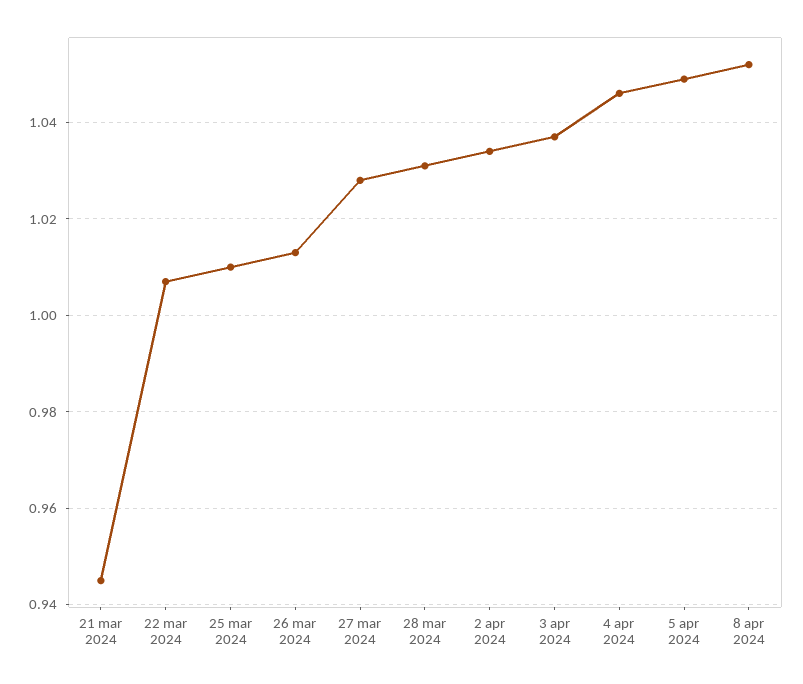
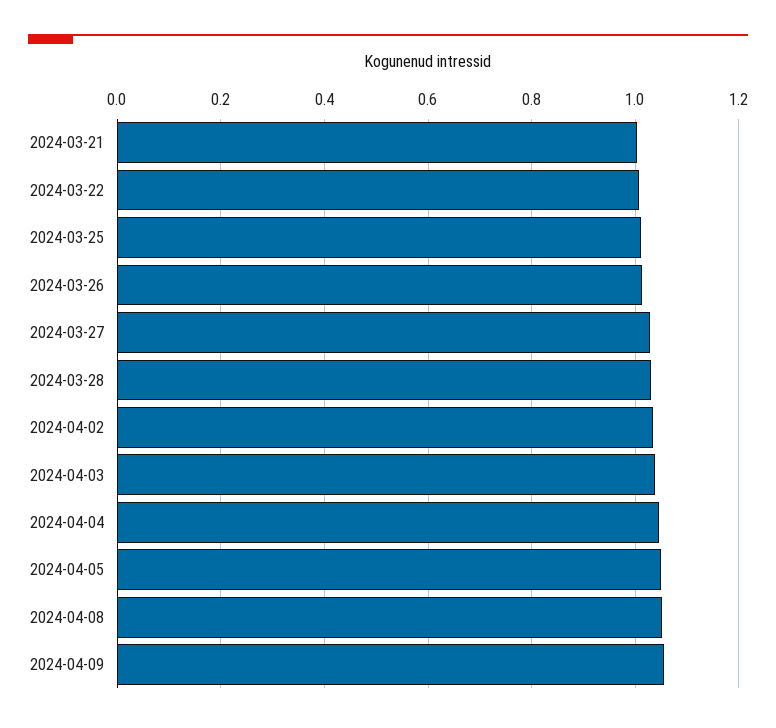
21 mar 2024: 0.945 -> 1
2024-04-09: none -> 1.06

